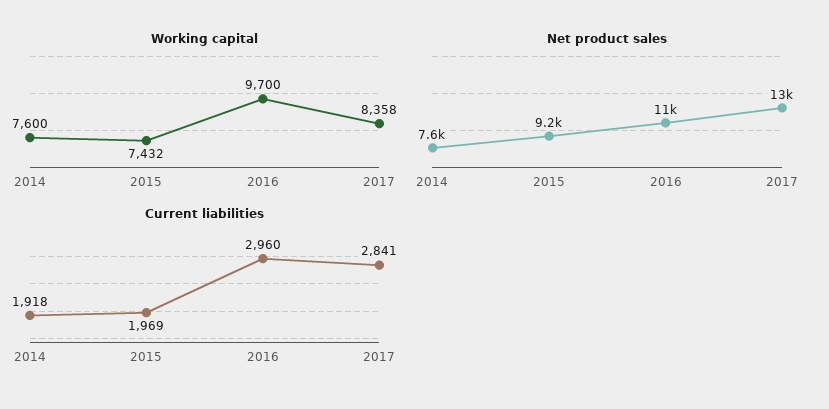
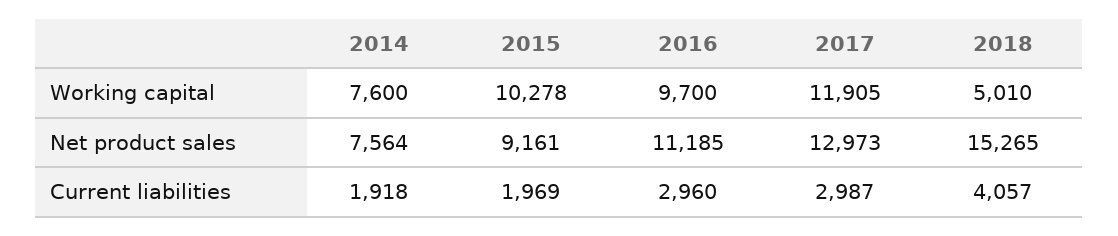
Working capital, 2015: 7432 -> 10278
Working capital, 2017: 8358 -> 11905
Current liabilities, 2017: 2841 -> 2987
Working capital, 2018: none -> 5010
Net product sales, 2018: none -> 15265
Current liabilities, 2018: none -> 4057

